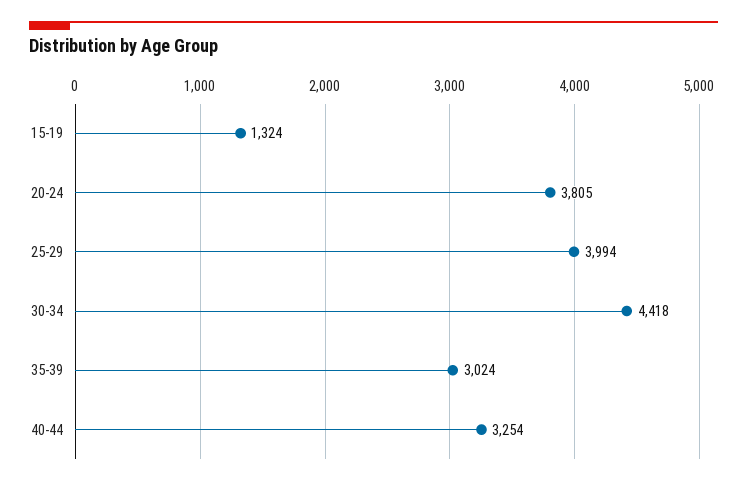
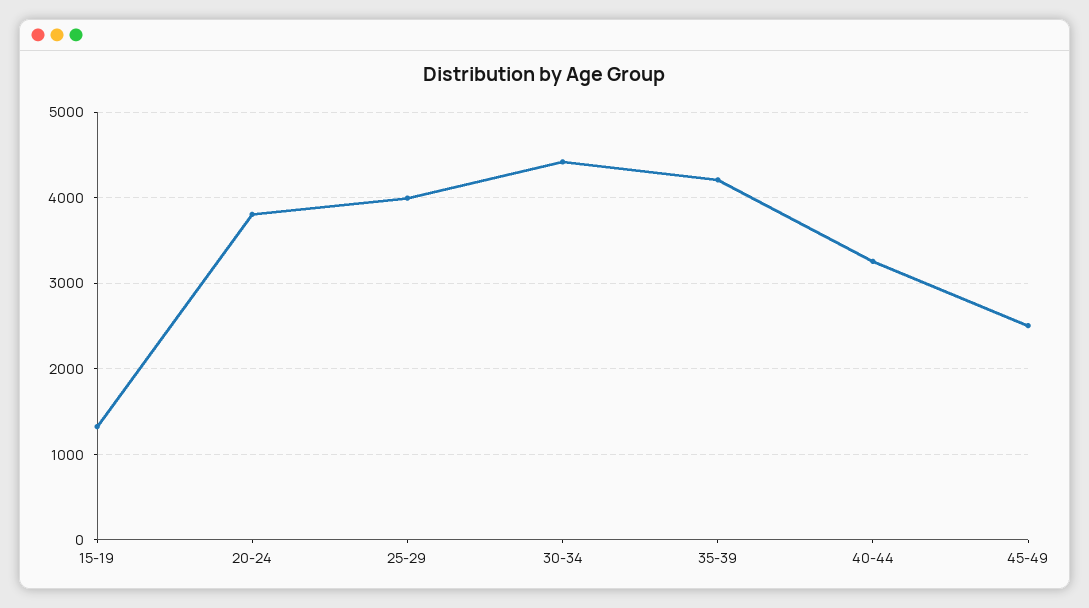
35-39: 3024 -> 4200
45-49: none -> 2500

